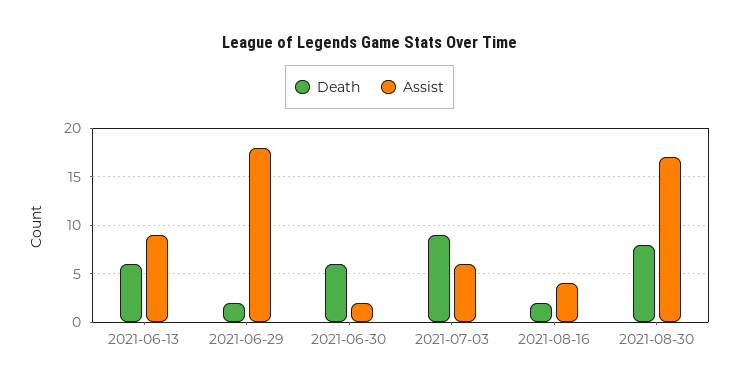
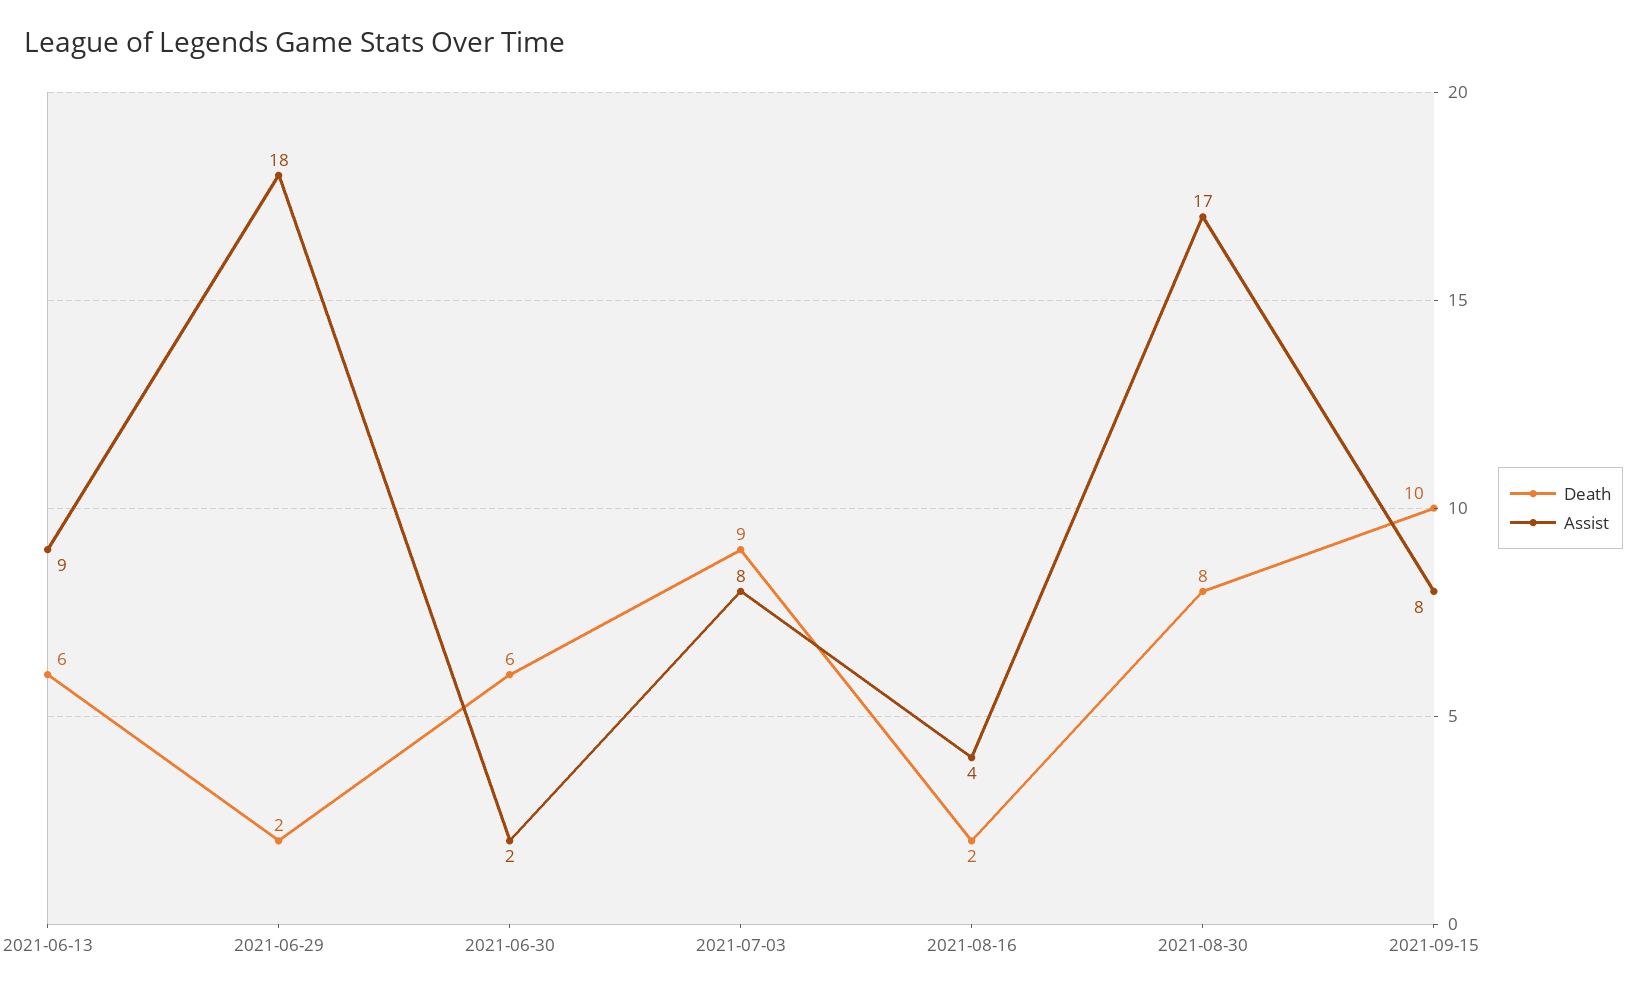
Assist, 2021-07-03: 6 -> 8
Death, 2021-09-15: none -> 10
Assist, 2021-09-15: none -> 8

